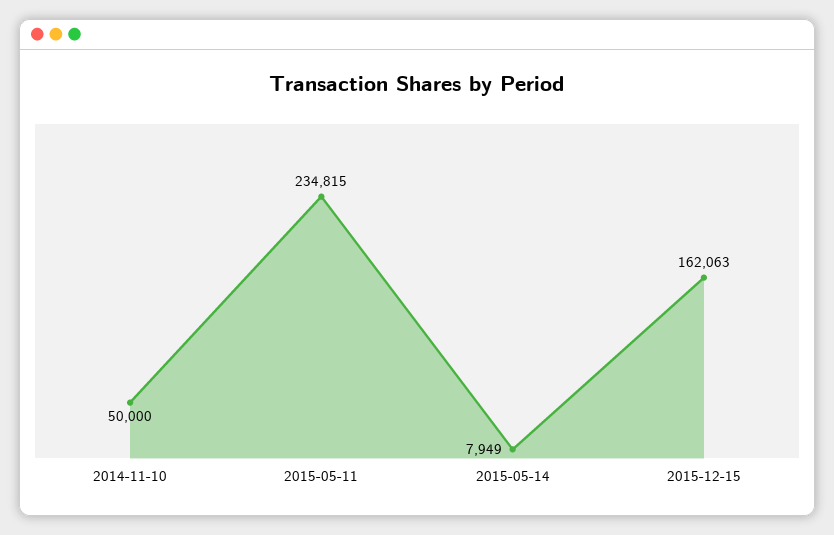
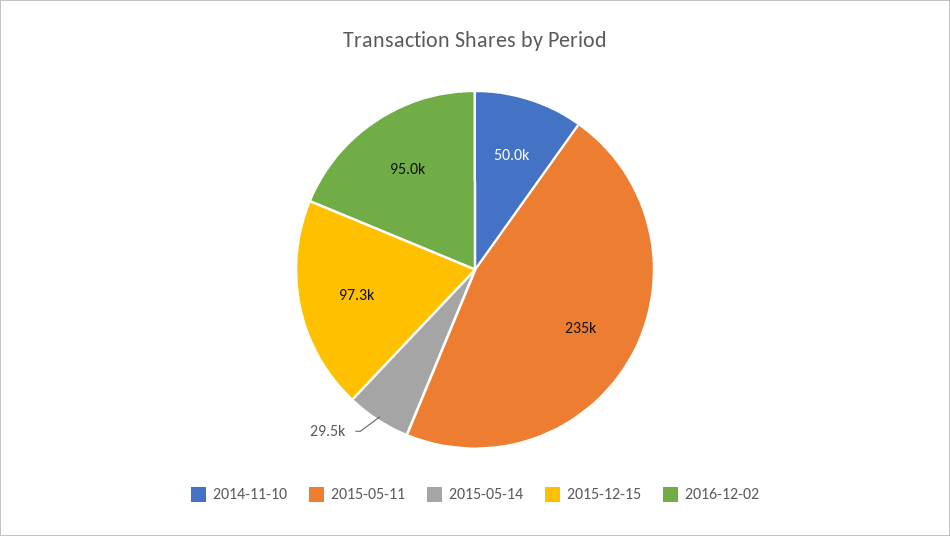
2015-05-14: 7949 -> 29500
2015-12-15: 162063 -> 97300
2016-12-02: none -> 95000

